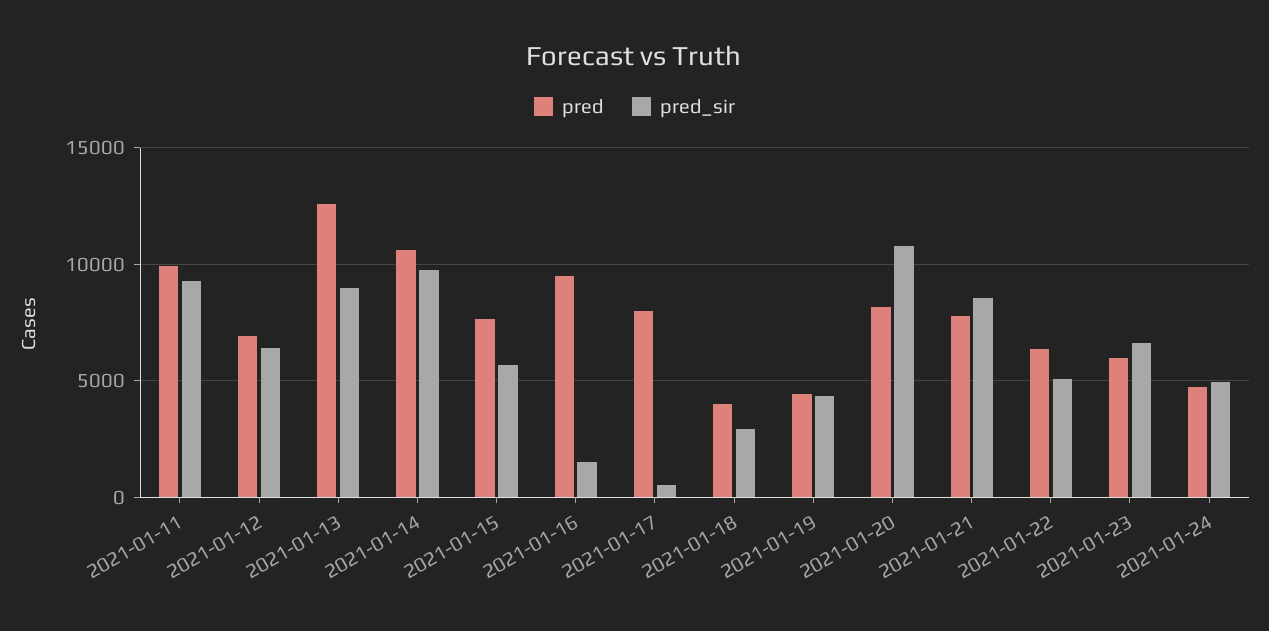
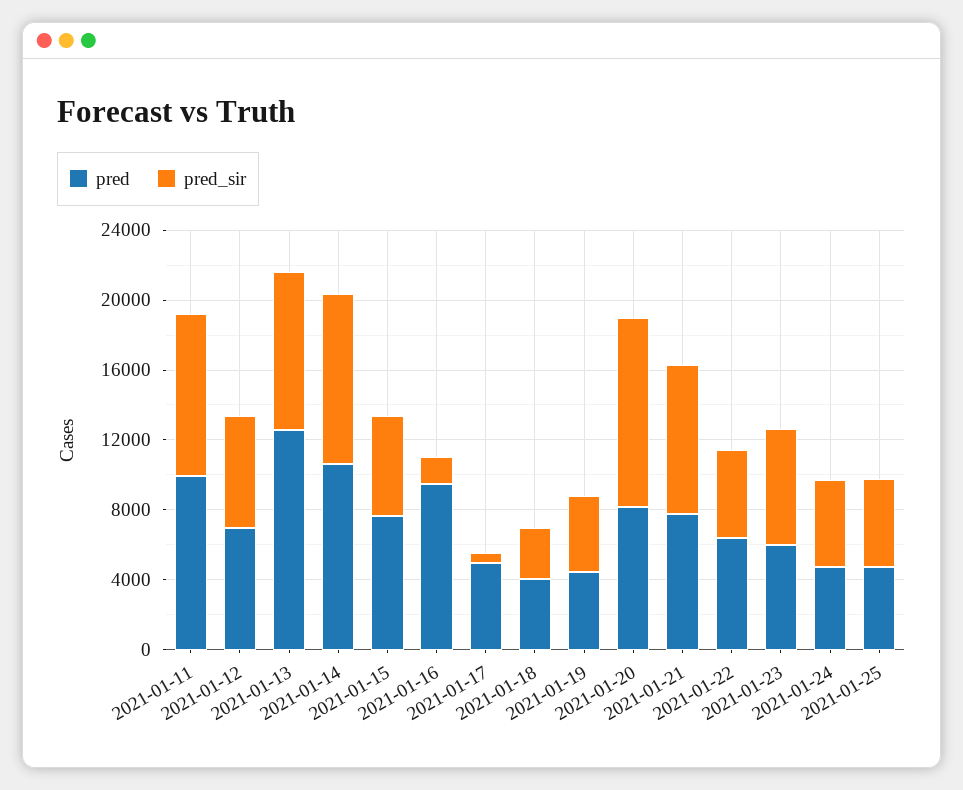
pred, 2021-01-17: 8000 -> 5000
pred, 2021-01-25: none -> 5000
pred_sir, 2021-01-25: none -> 5000

